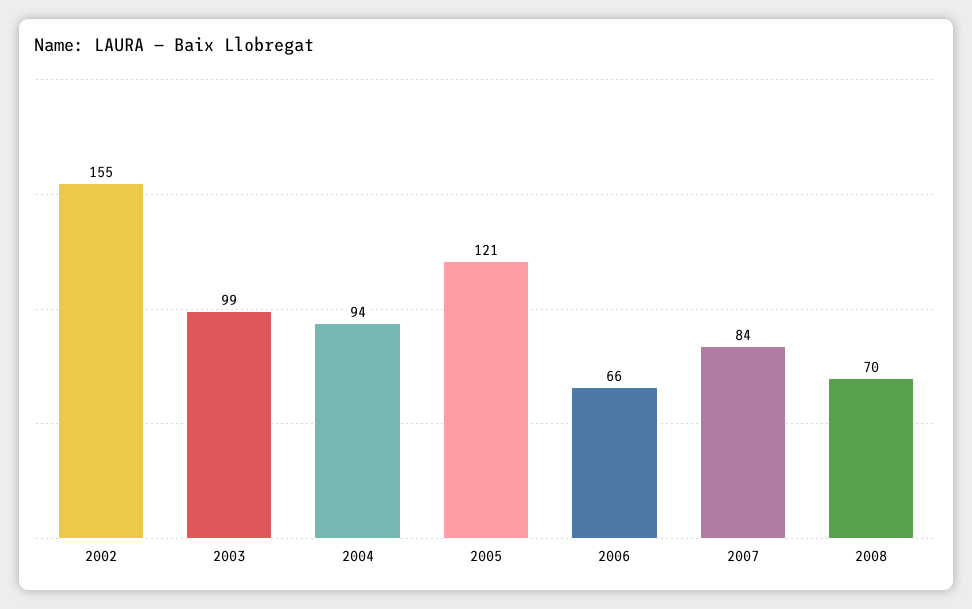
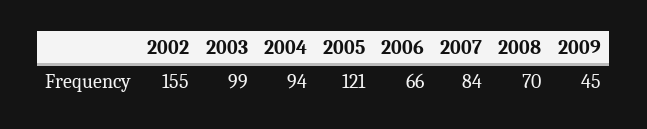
2009: none -> 45

